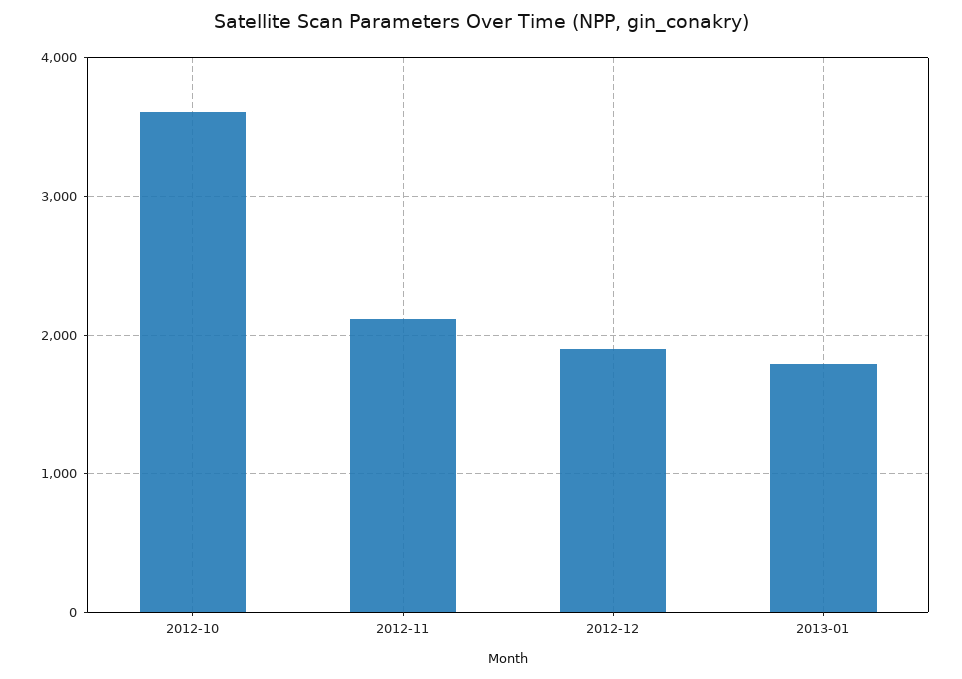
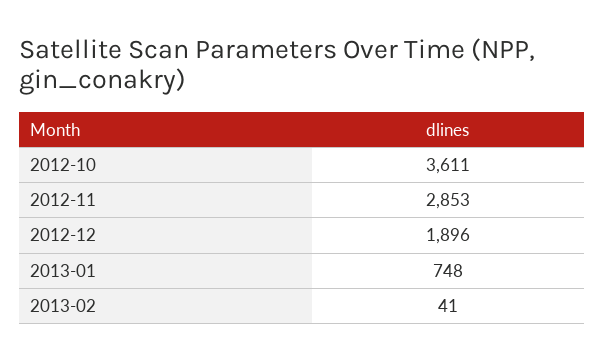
2012-11: 2100 -> 2853
2013-01: 1800 -> 748
2013-02: none -> 41

